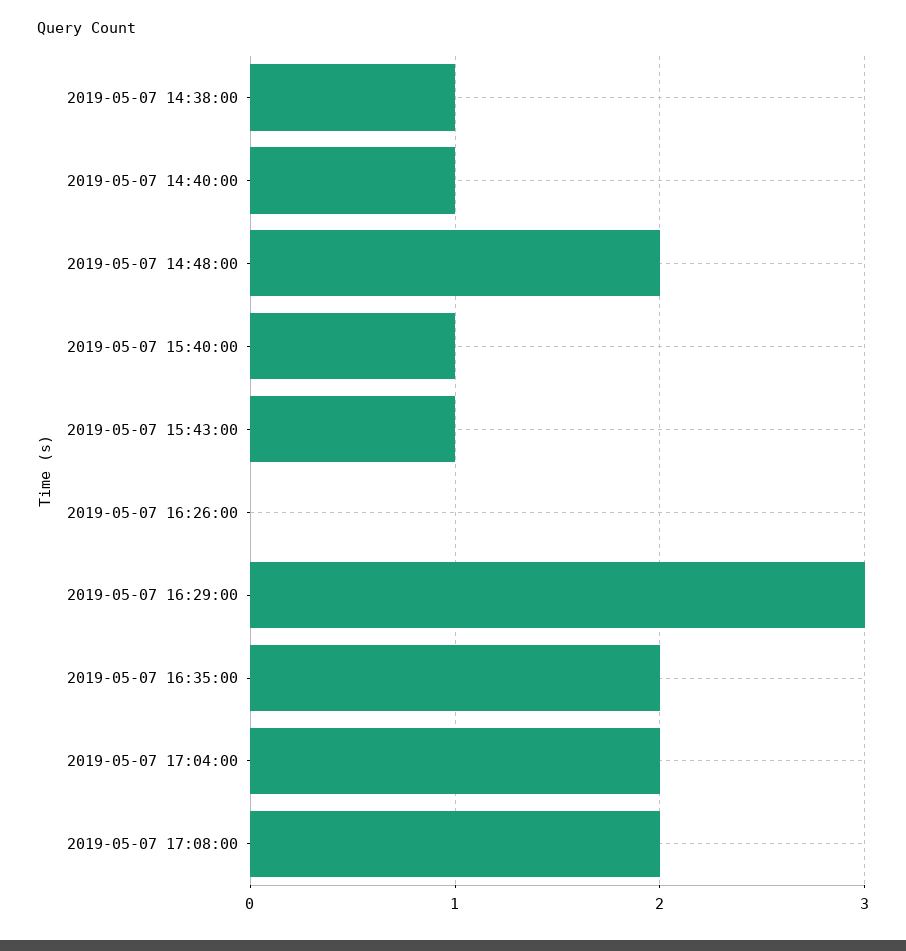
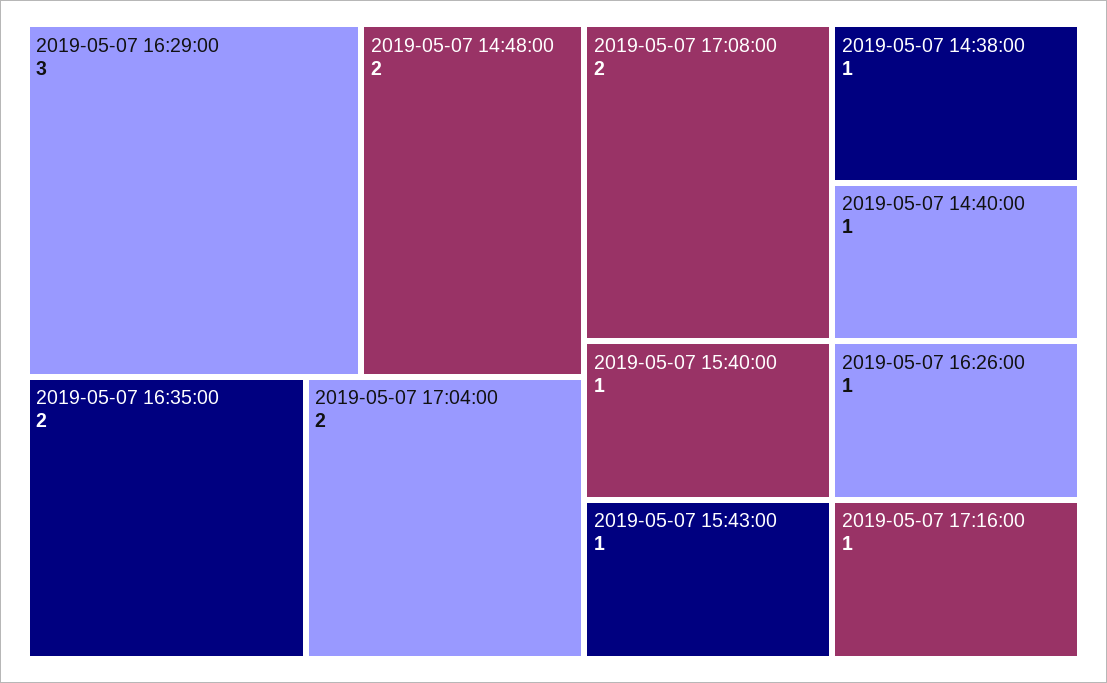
2019-05-07 16:26:00: 0 -> 1
2019-05-07 17:16:00: none -> 1

